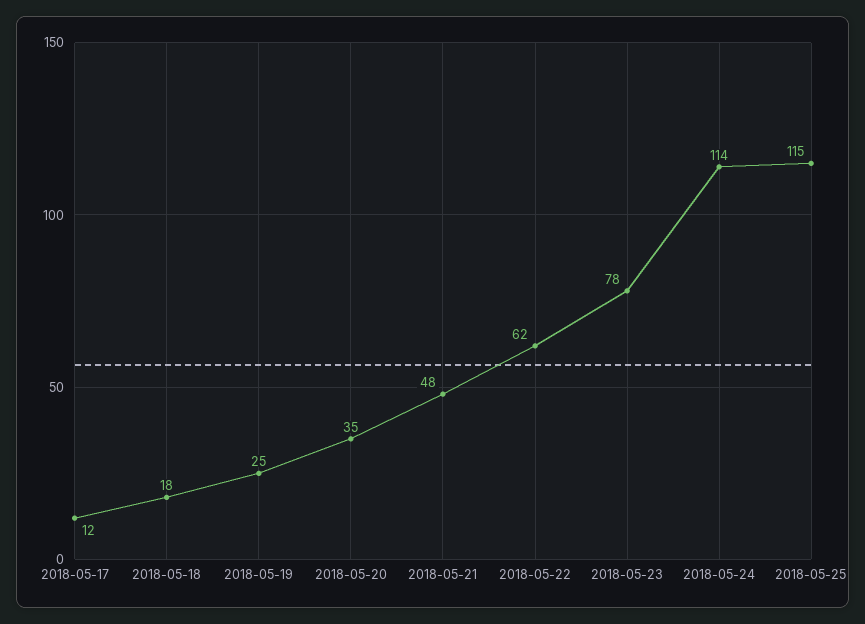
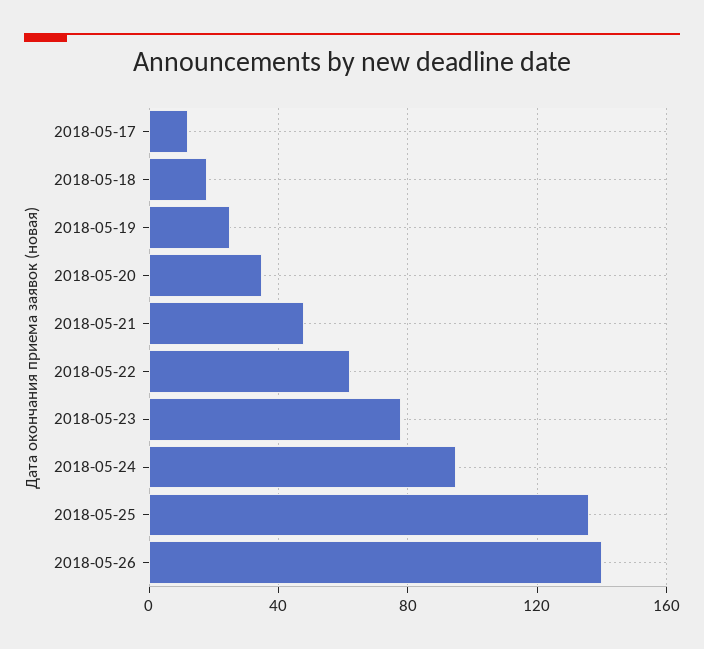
2018-05-24: 114 -> 95
2018-05-25: 115 -> 135
2018-05-26: none -> 140

